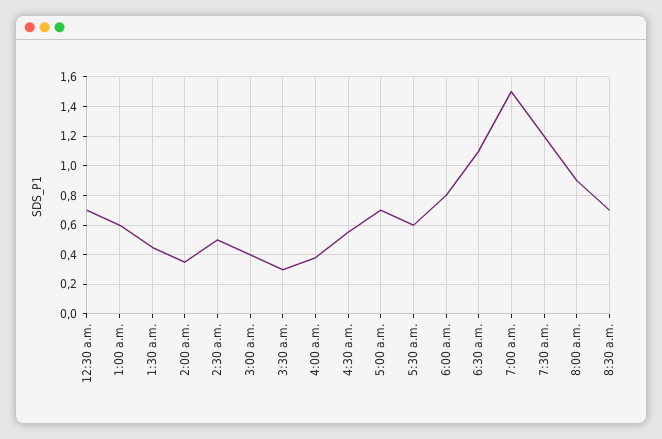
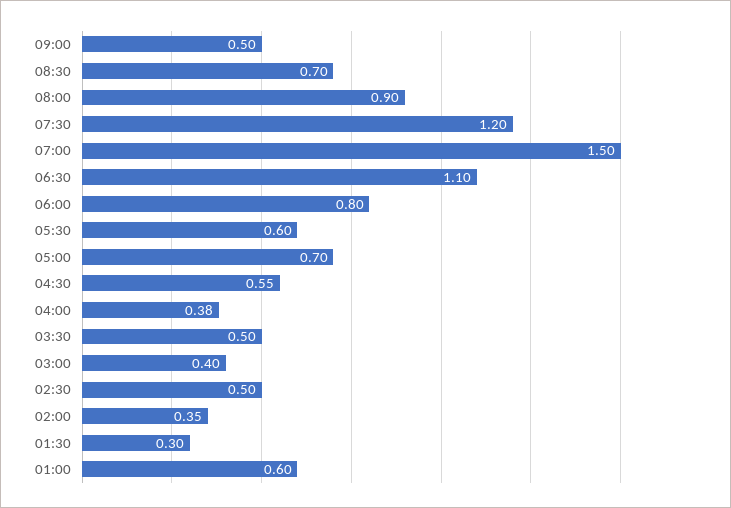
12:30 a.m.: 0.7 -> none
1:30 a.m.: 0.45 -> 0.3
3:30 a.m.: 0.3 -> 0.5
09:00: none -> 0.5

